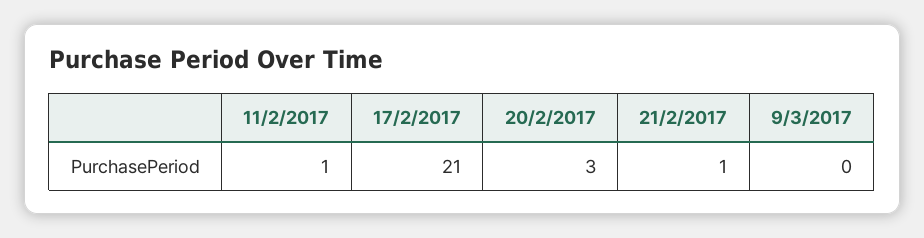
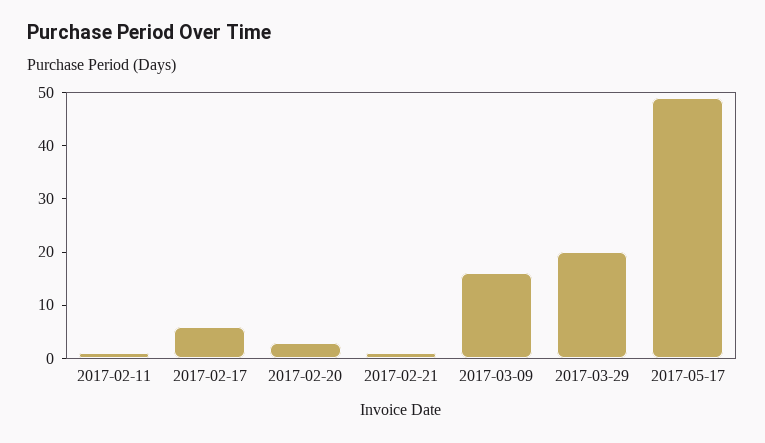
17/2/2017: 21 -> 5
9/3/2017: 0 -> 15
2017-03-29: none -> 20
2017-05-17: none -> 50

